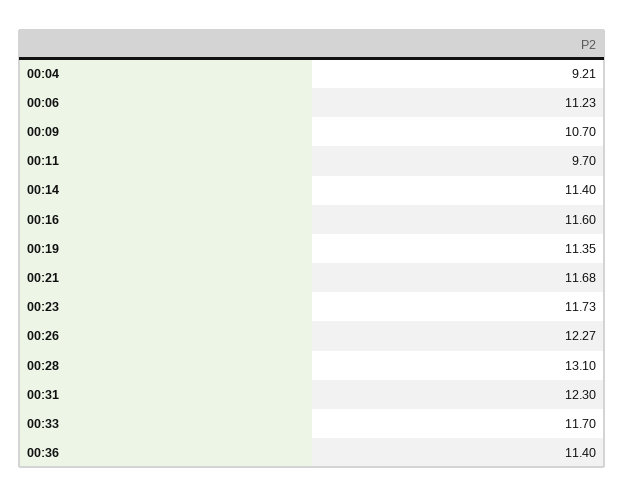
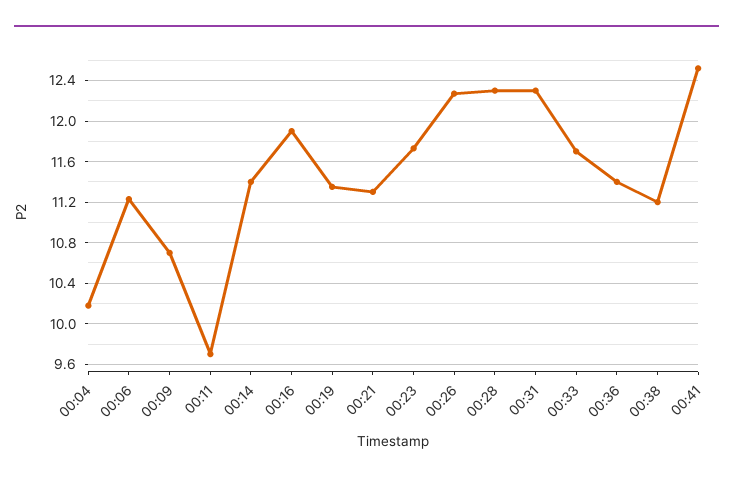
00:04: 9.21 -> 10.2
00:16: 11.6 -> 11.9
00:21: 11.68 -> 11.3
00:28: 13.1 -> 12.3
00:38: none -> 11.2
00:41: none -> 12.5

